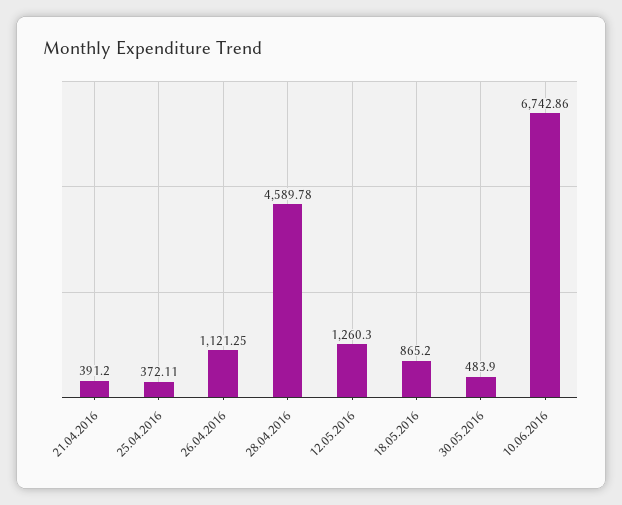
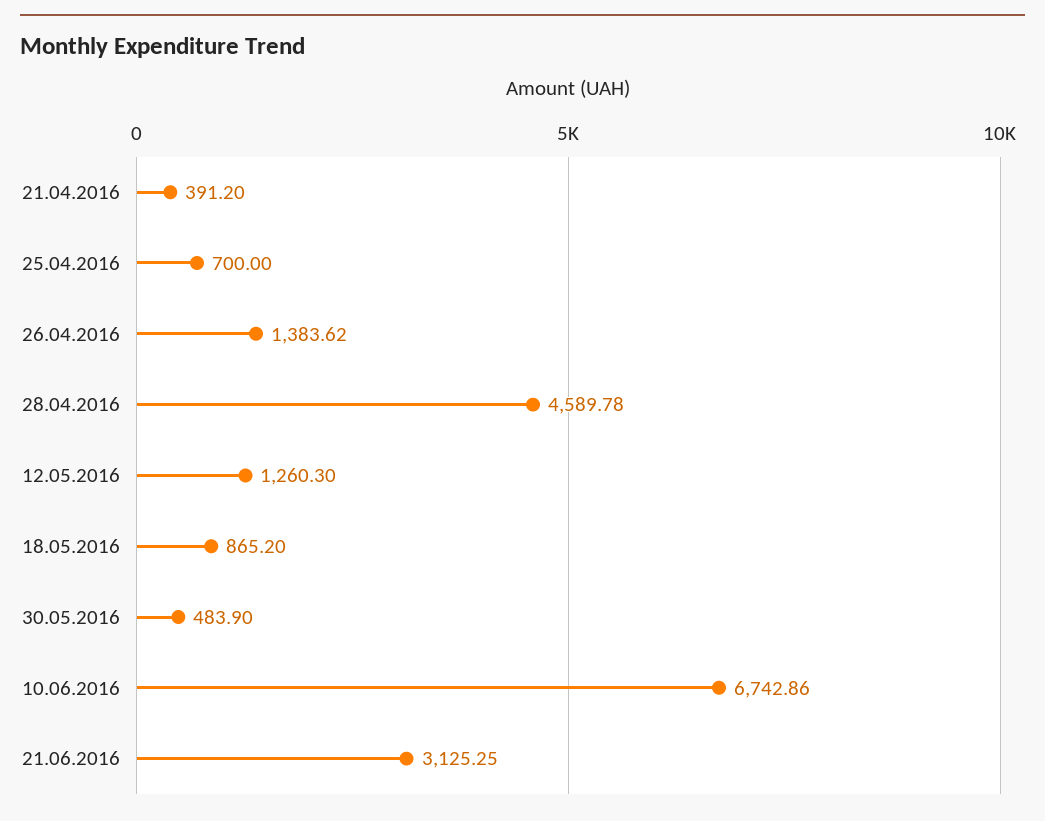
25.04.2016: 372.11 -> 700
26.04.2016: 1121.25 -> 1383.62
21.06.2016: none -> 3125.25

